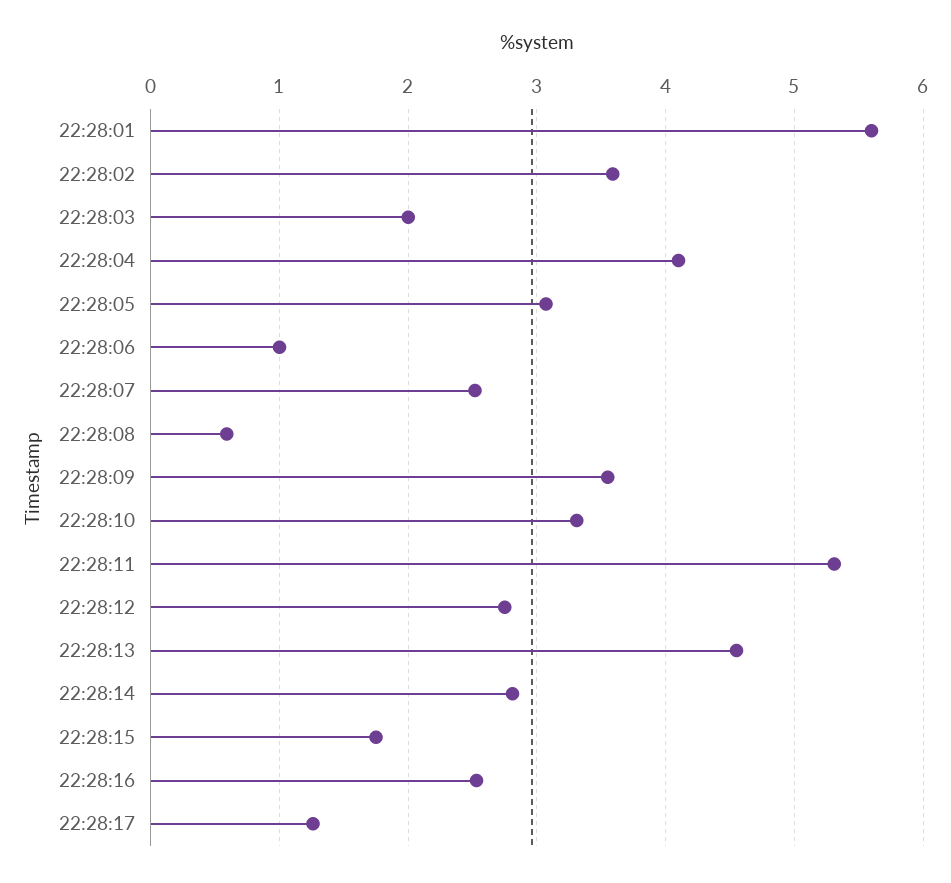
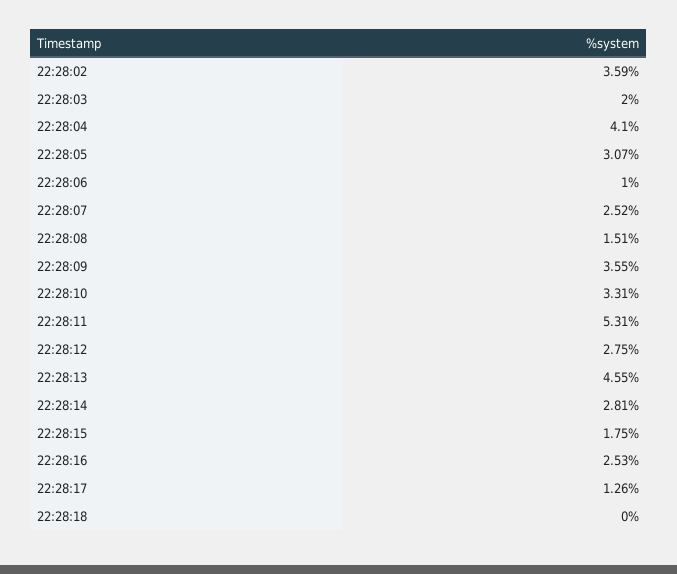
22:28:01: 5.6 -> none
22:28:08: 0.6 -> 1.51
22:28:18: none -> 0

